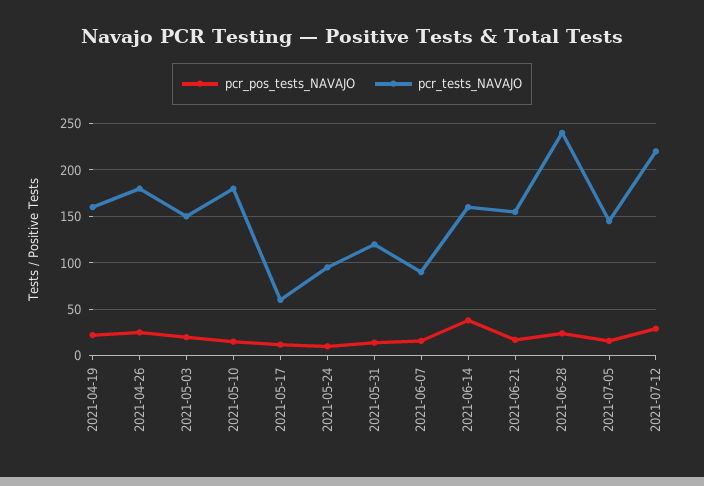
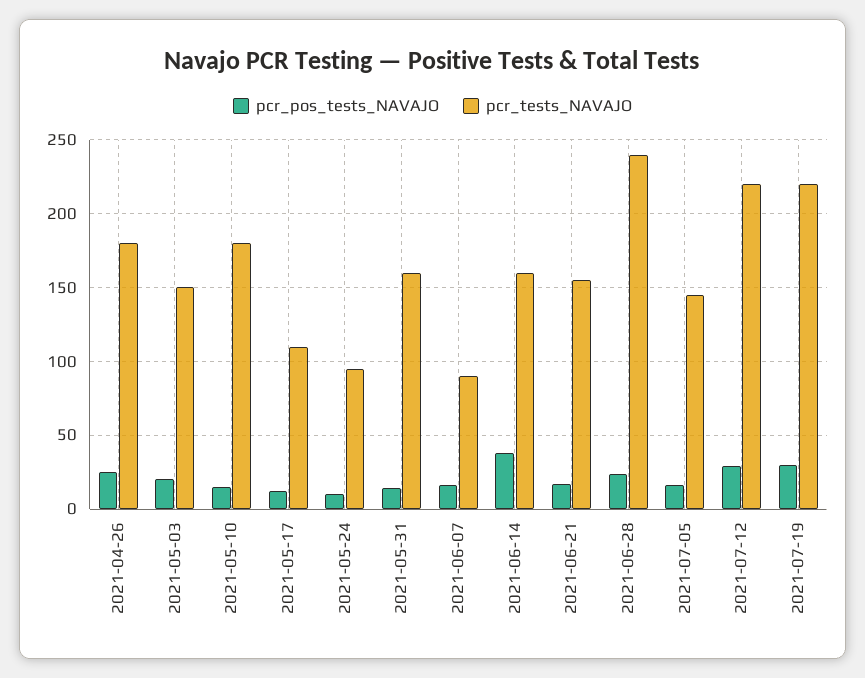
pcr_pos_tests_NAVAJO, 2021-04-19: 20 -> none
pcr_tests_NAVAJO, 2021-04-19: 160 -> none
pcr_tests_NAVAJO, 2021-05-17: 60 -> 110
pcr_tests_NAVAJO, 2021-05-31: 120 -> 160
pcr_pos_tests_NAVAJO, 2021-07-19: none -> 30
pcr_tests_NAVAJO, 2021-07-19: none -> 220

